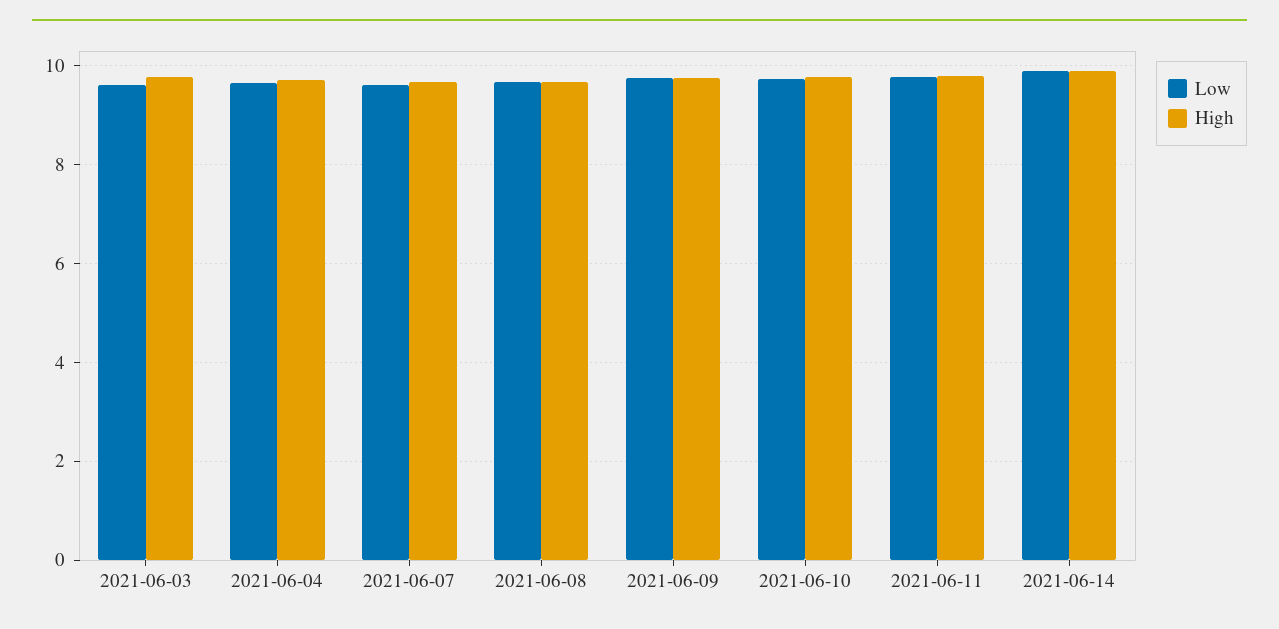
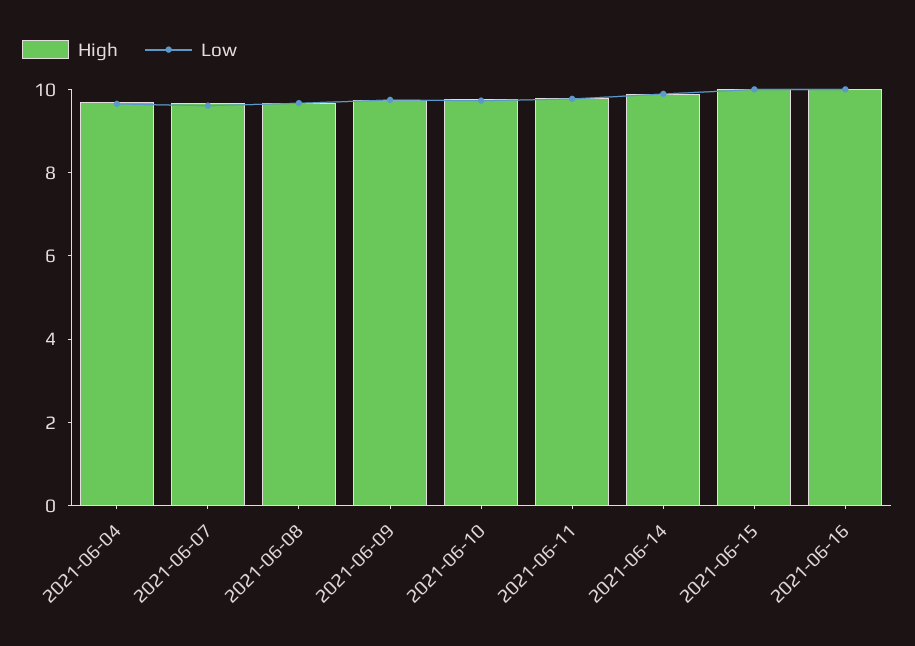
Low, 2021-06-03: 9.6 -> none
High, 2021-06-03: 9.8 -> none
High, 2021-06-15: none -> 10
Low, 2021-06-15: none -> 10
High, 2021-06-16: none -> 10
Low, 2021-06-16: none -> 10

